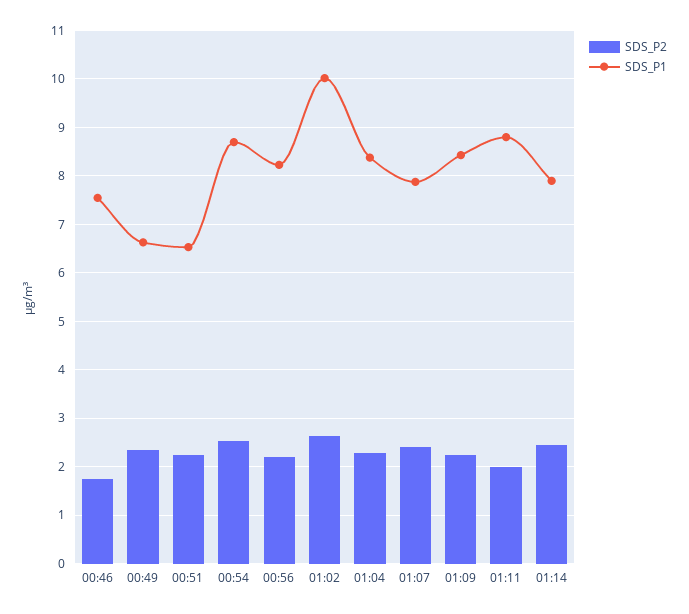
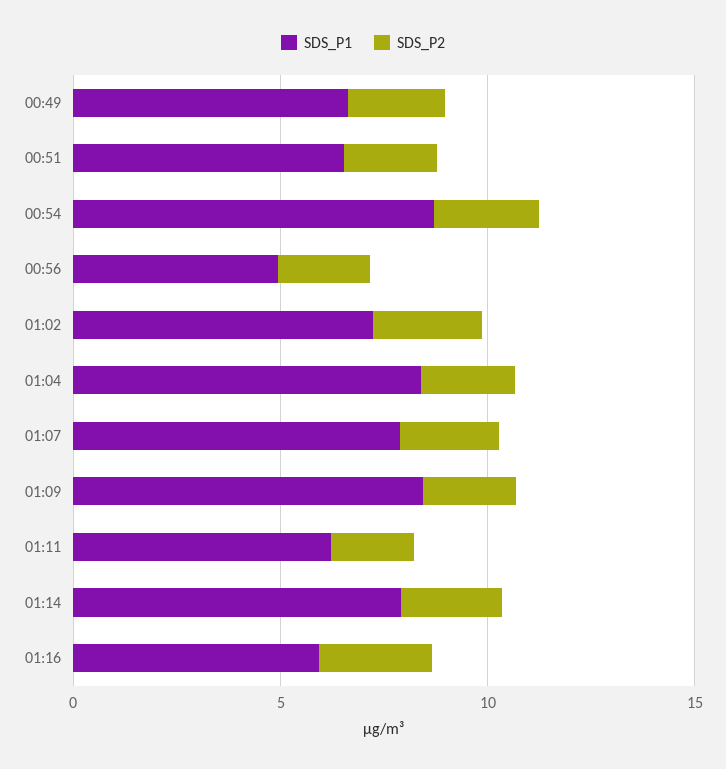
SDS_P2, 00:46: 1.8 -> none
SDS_P1, 00:46: 7.6 -> none
SDS_P1, 00:56: 8.2 -> 5
SDS_P1, 01:02: 10 -> 7
SDS_P1, 01:11: 8.8 -> 6
SDS_P1, 01:16: none -> 6
SDS_P2, 01:16: none -> 3

